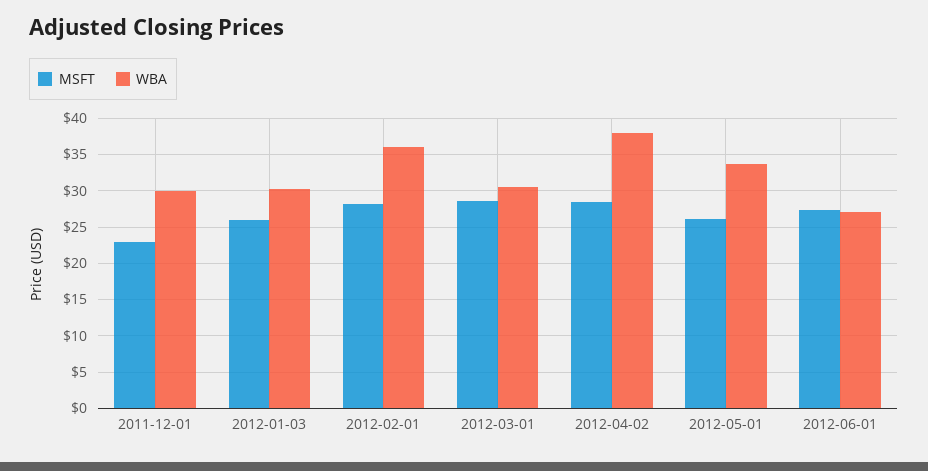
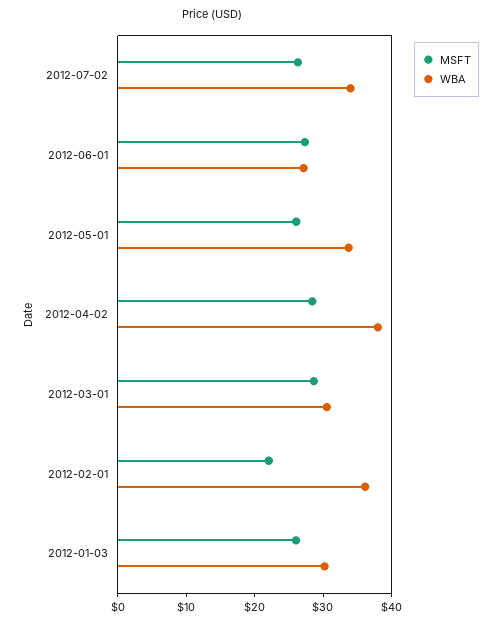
MSFT, 2011-12-01: 23 -> none
WBA, 2011-12-01: 30 -> none
MSFT, 2012-02-01: 28 -> 22
MSFT, 2012-07-02: none -> 26
WBA, 2012-07-02: none -> 34

